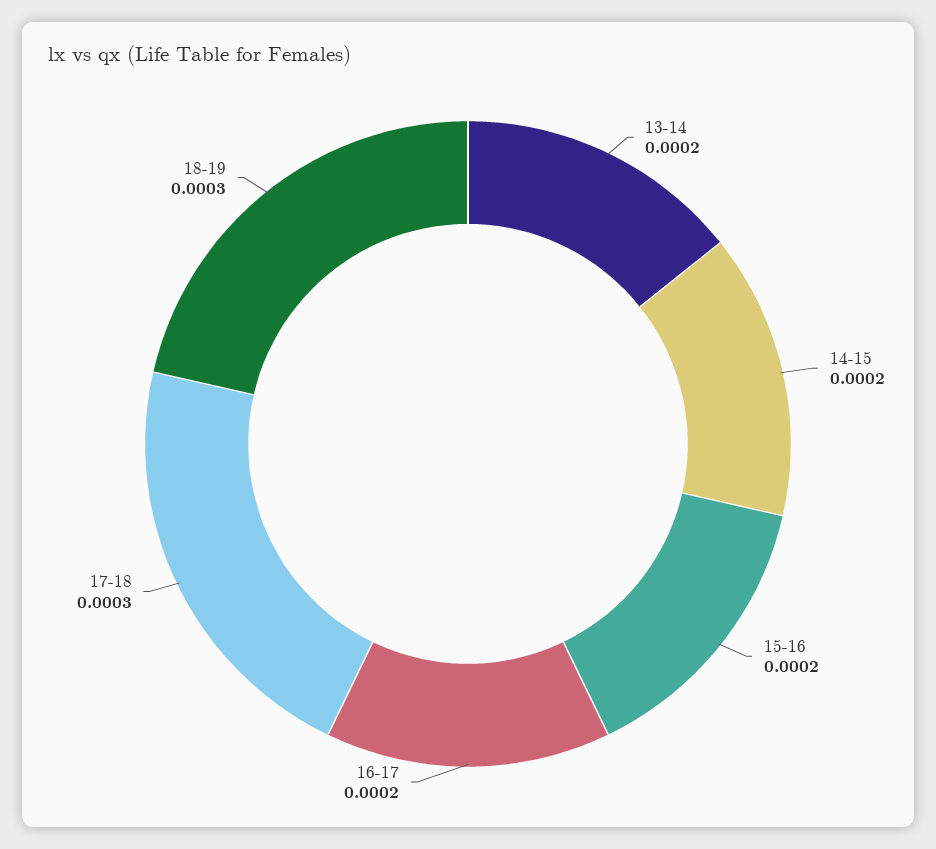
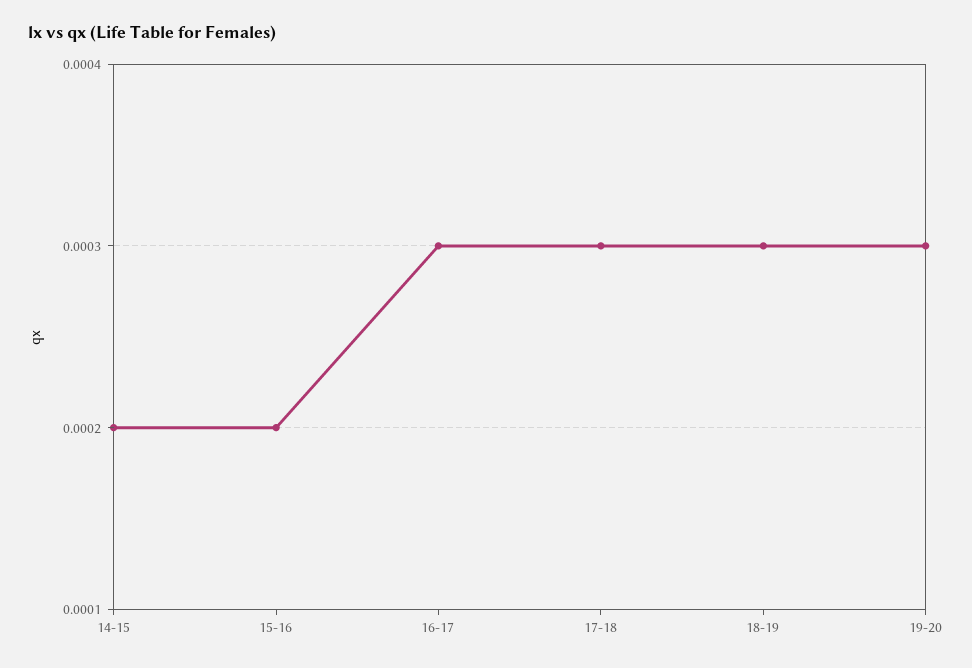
13-14: 0.0002 -> none
16-17: 0.0002 -> 0.0003
19-20: none -> 0.0003

